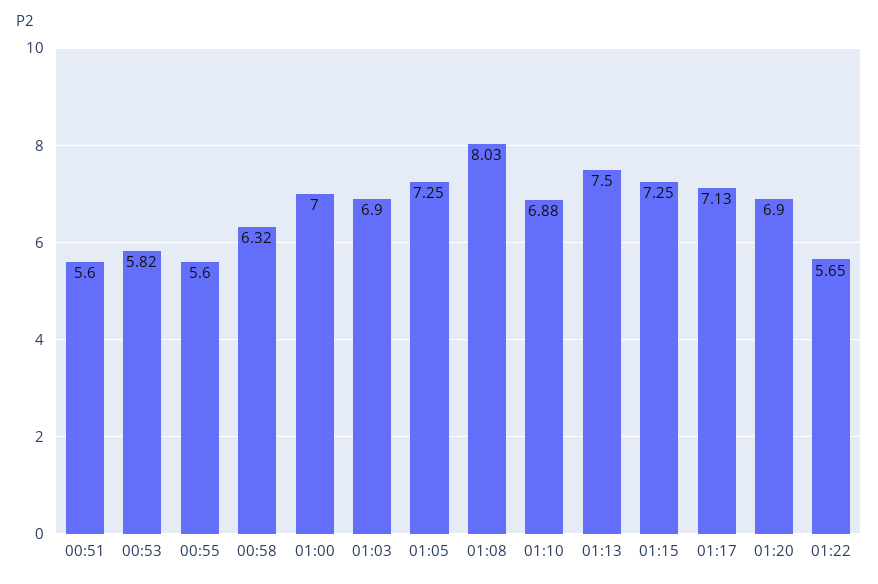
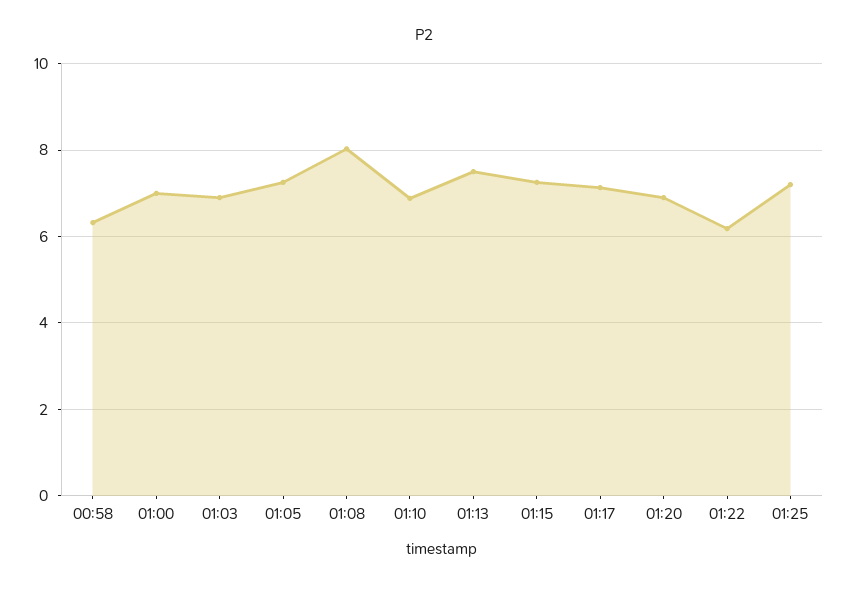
00:51: 5.6 -> none
00:53: 5.82 -> none
00:55: 5.6 -> none
01:22: 5.65 -> 6.2
01:25: none -> 7.2

